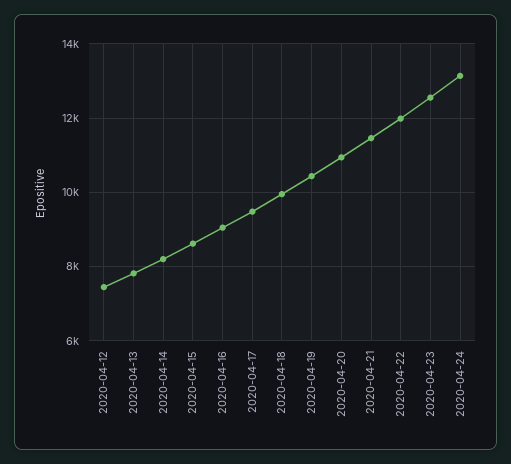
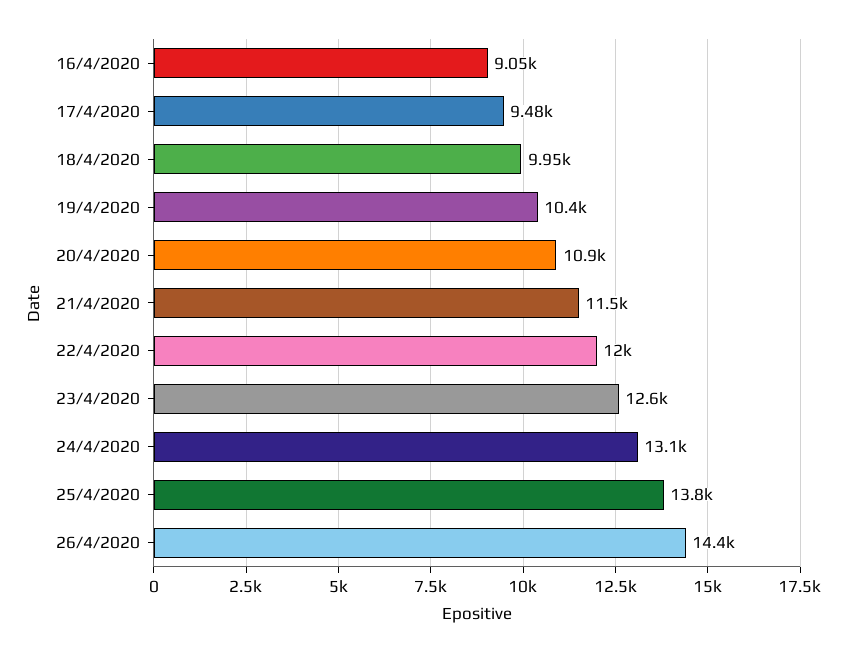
2020-04-12: 7400 -> none
2020-04-13: 7800 -> none
2020-04-14: 8200 -> none
2020-04-15: 8600 -> none
25/4/2020: none -> 13800
26/4/2020: none -> 14400

